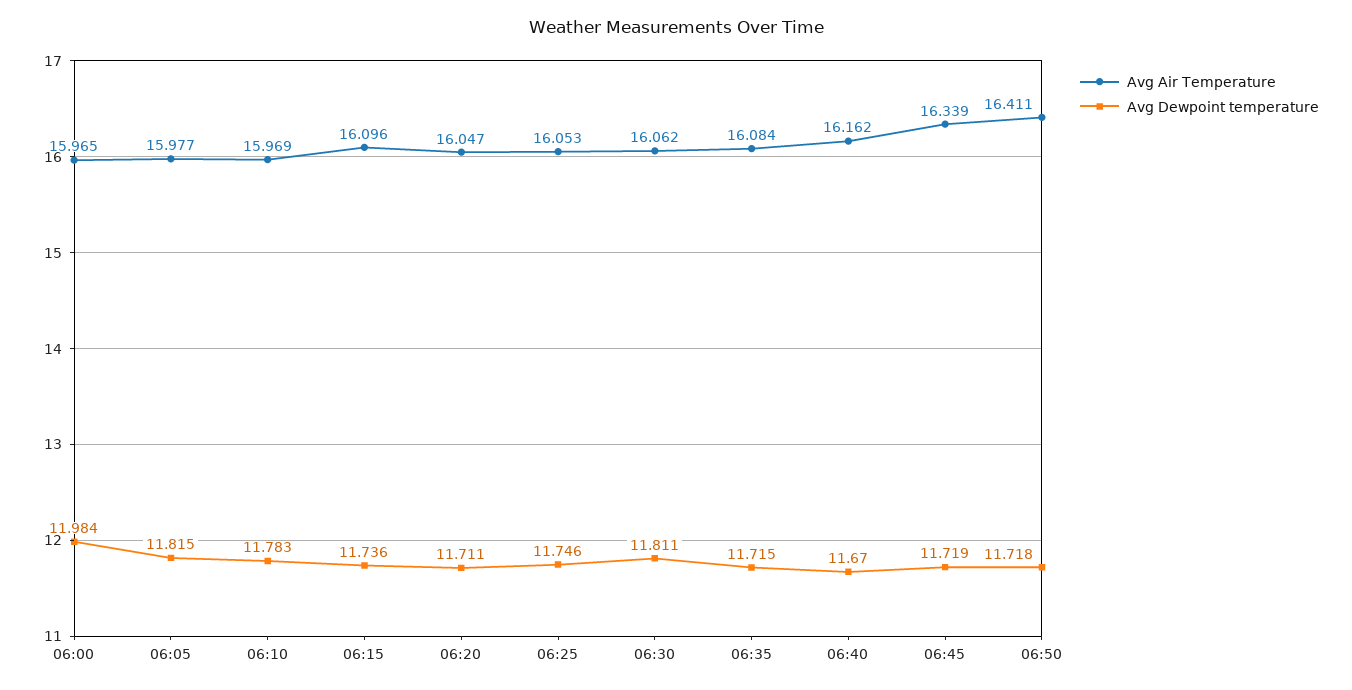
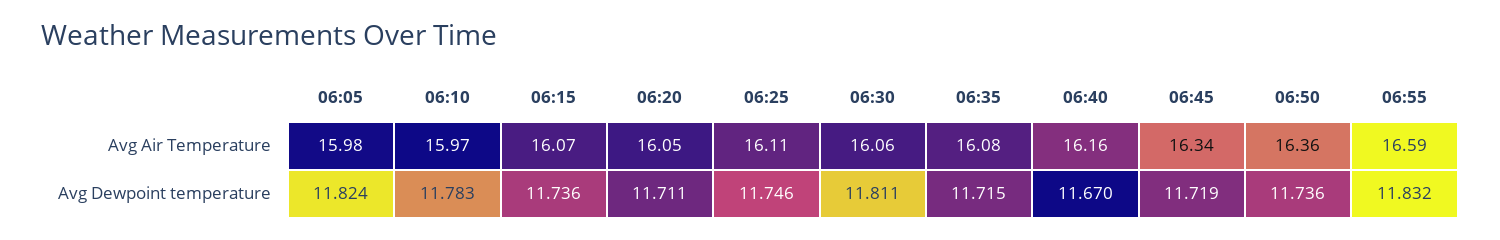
Avg Air Temperature, 06:00: 15.965 -> none
Avg Dewpoint temperature, 06:00: 11.984 -> none
Avg Dewpoint temperature, 06:05: 11.815 -> 11.824
Avg Air Temperature, 06:15: 16.096 -> 16.07
Avg Air Temperature, 06:25: 16.053 -> 16.11
Avg Air Temperature, 06:50: 16.411 -> 16.36
Avg Dewpoint temperature, 06:50: 11.718 -> 11.736
Avg Air Temperature, 06:55: none -> 16.59
Avg Dewpoint temperature, 06:55: none -> 11.832

